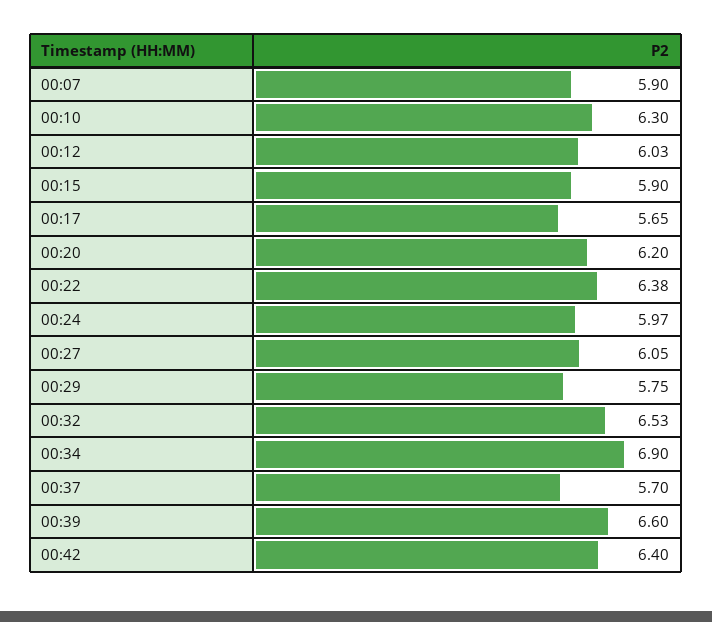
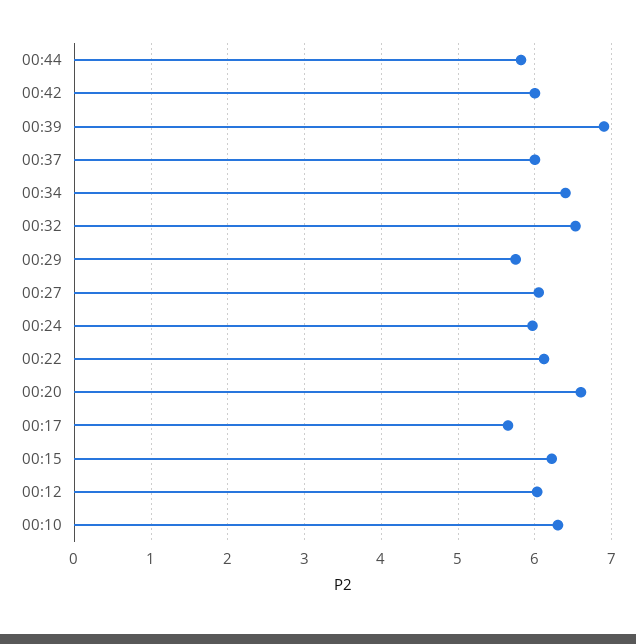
00:07: 5.9 -> none
00:15: 5.9 -> 6.2
00:20: 6.2 -> 6.6
00:22: 6.38 -> 6.1
00:34: 6.9 -> 6.4
00:37: 5.7 -> 6
00:39: 6.6 -> 6.9
00:42: 6.4 -> 6
00:44: none -> 5.8

